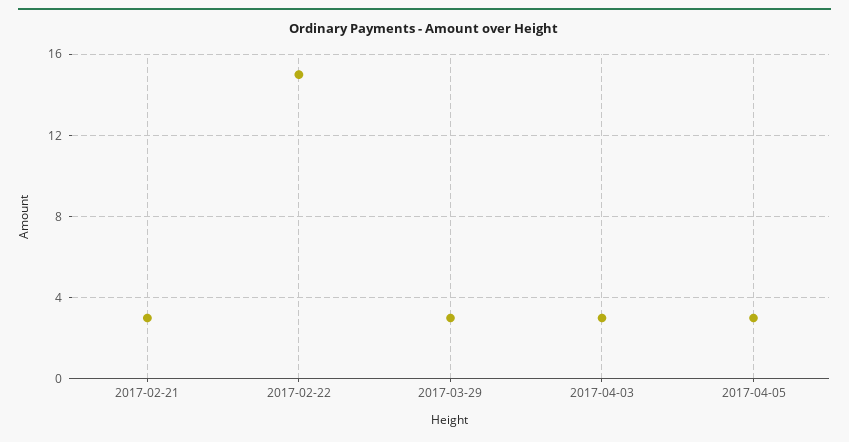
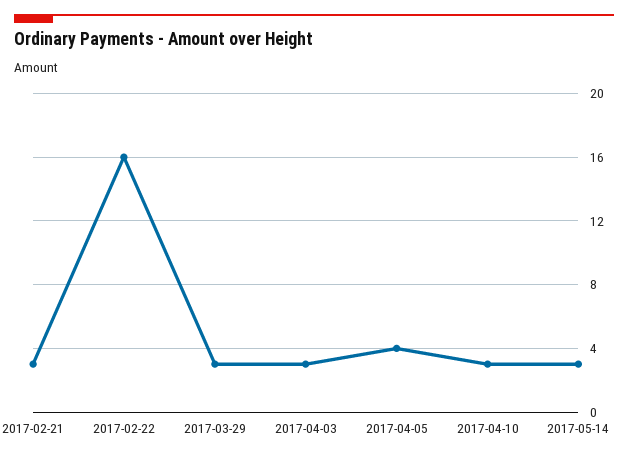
2017-02-22: 15 -> 16
2017-04-05: 3 -> 4
2017-04-10: none -> 3
2017-05-14: none -> 3

